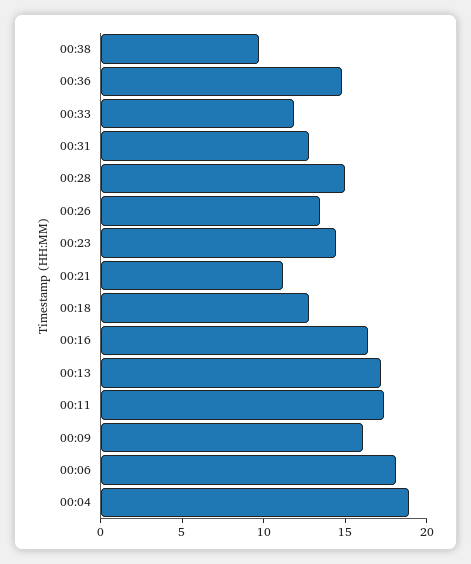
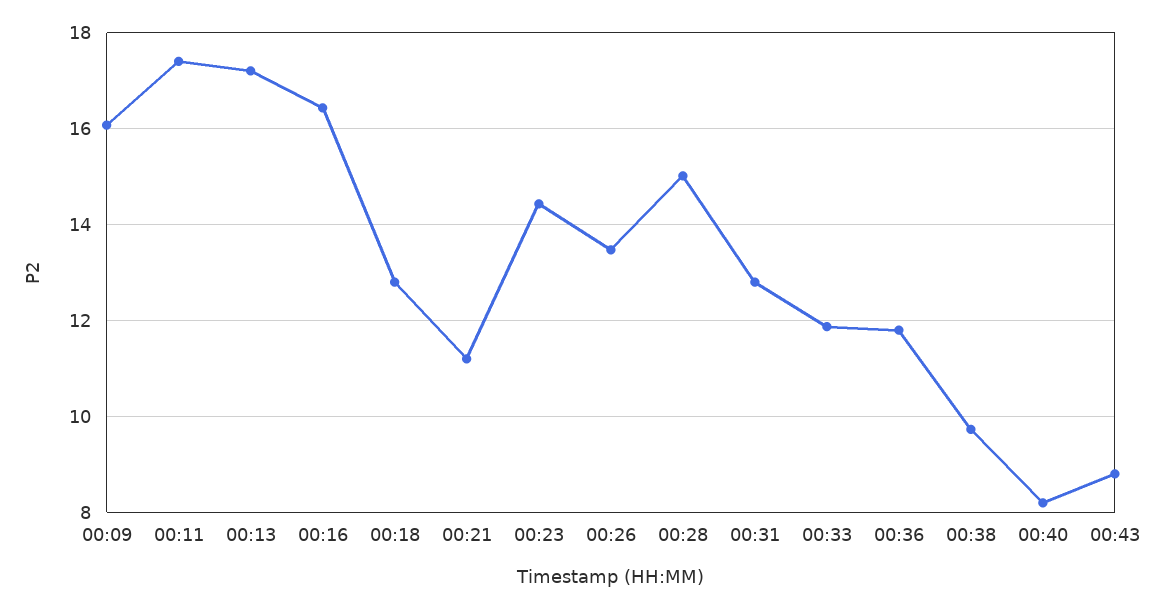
00:36: 15 -> 11.8
00:06: 18 -> none
00:04: 19 -> none
00:40: none -> 8.2
00:43: none -> 8.8

